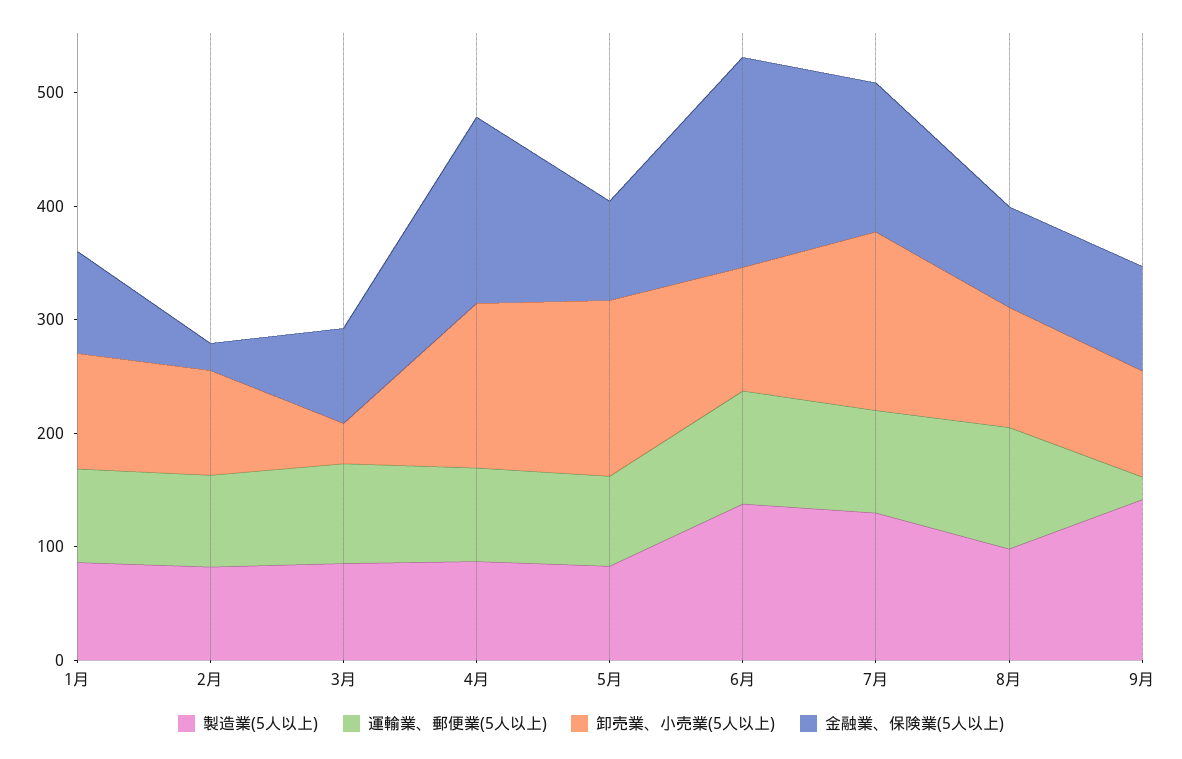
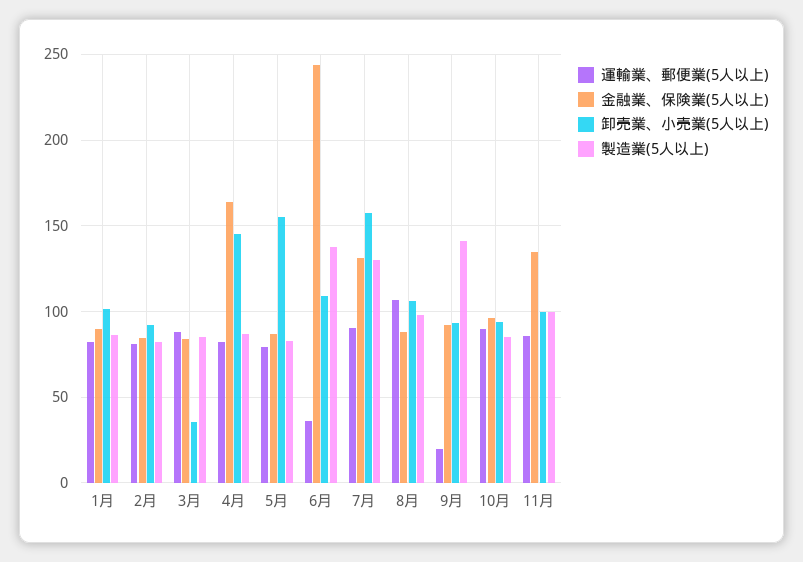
金融業、保険業(5人以上), 2月: 20 -> 85
運輸業、郵便業(5人以上), 6月: 100 -> 35
金融業、保険業(5人以上), 6月: 180 -> 245
運輸業、郵便業(5人以上), 10月: none -> 90
金融業、保険業(5人以上), 10月: none -> 95
卸売業、小売業(5人以上), 10月: none -> 95
製造業(5人以上), 10月: none -> 85
運輸業、郵便業(5人以上), 11月: none -> 85
金融業、保険業(5人以上), 11月: none -> 135
卸売業、小売業(5人以上), 11月: none -> 100
製造業(5人以上), 11月: none -> 100

